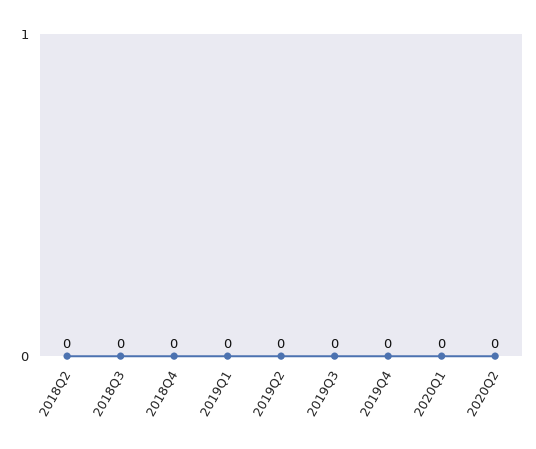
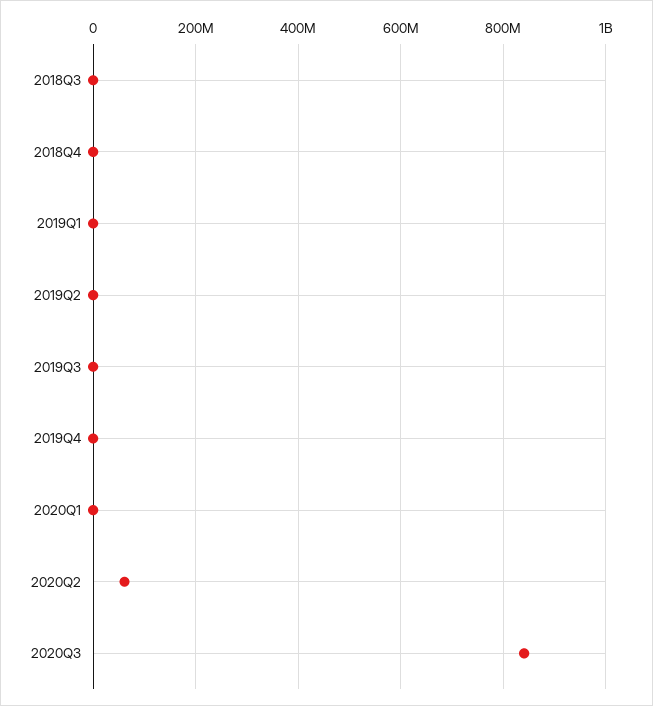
2018Q2: 0 -> none
2020Q2: 0 -> 60000000
2020Q3: none -> 840000000

